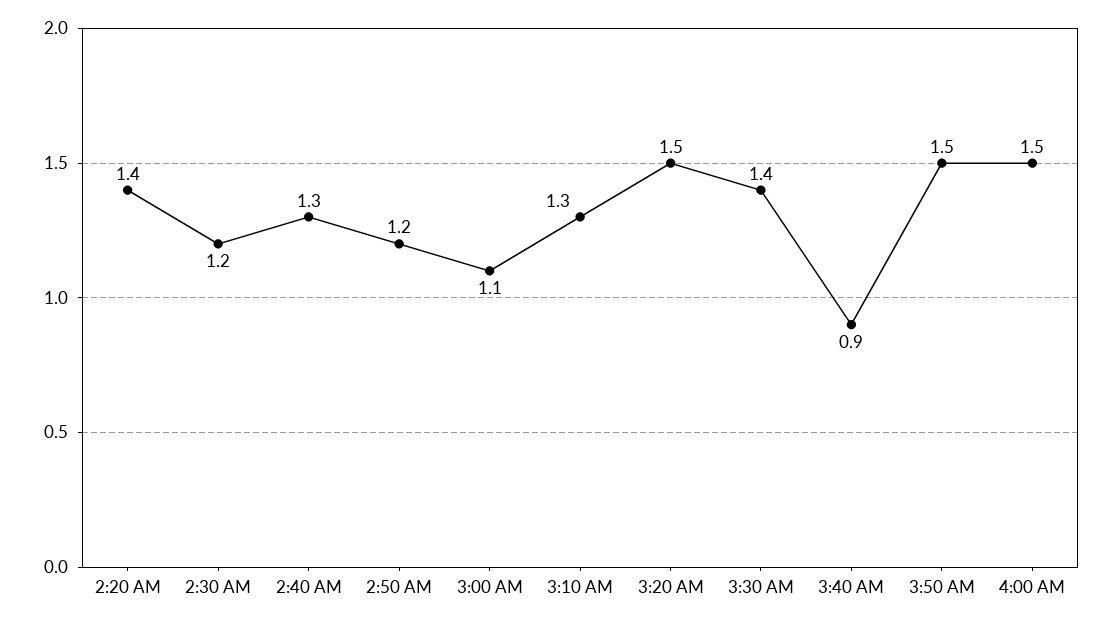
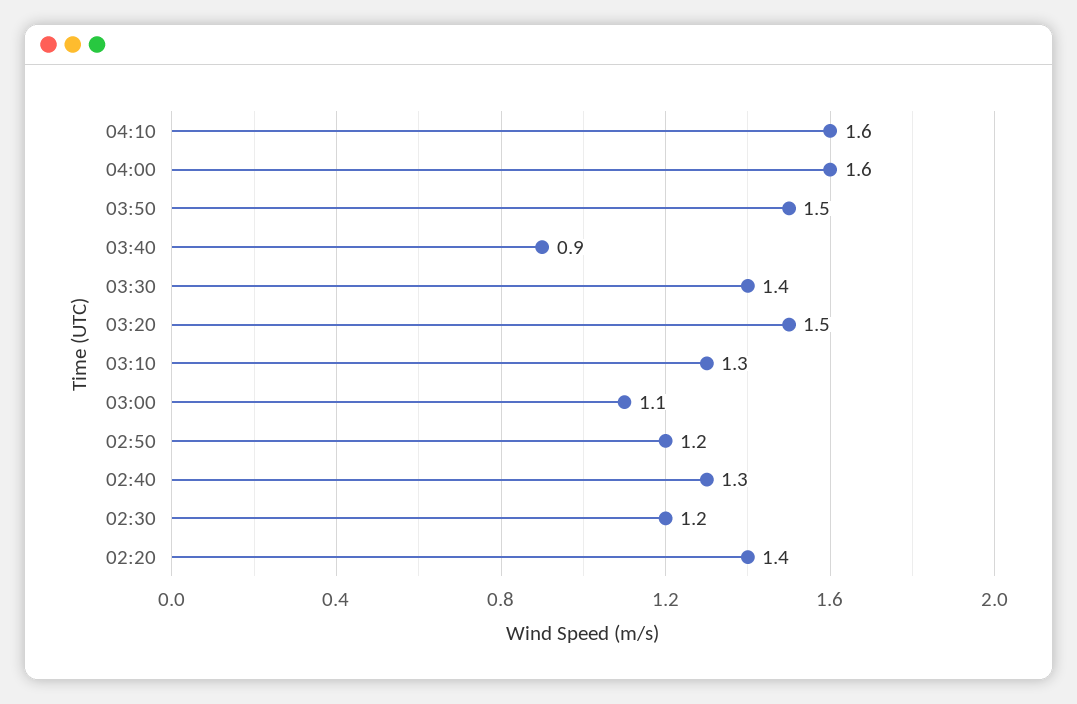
4:00 AM: 1.5 -> 1.6
04:10: none -> 1.6

